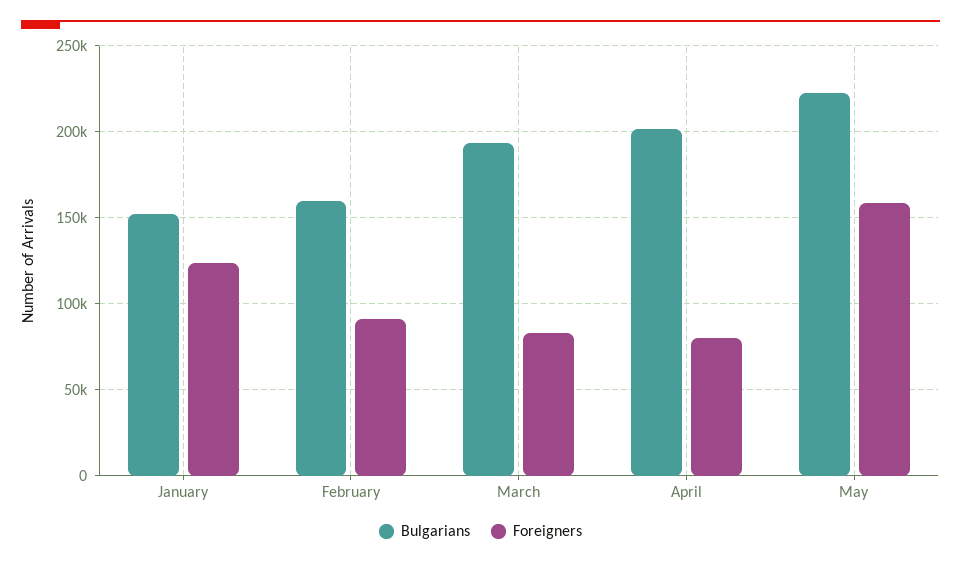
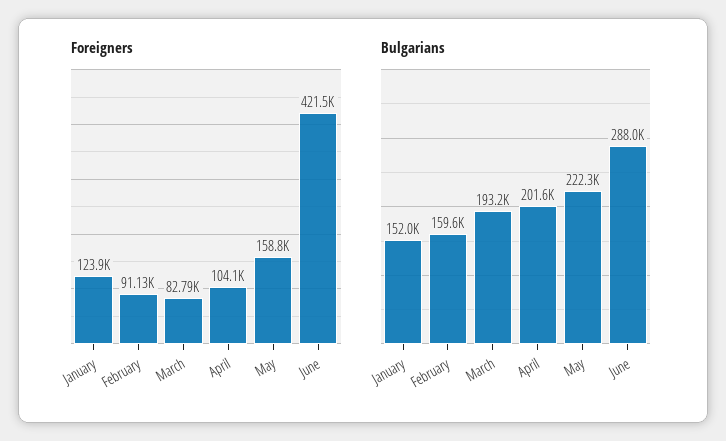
Foreigners, April: 80000 -> 104100
Foreigners, June: none -> 421500
Bulgarians, June: none -> 288000

